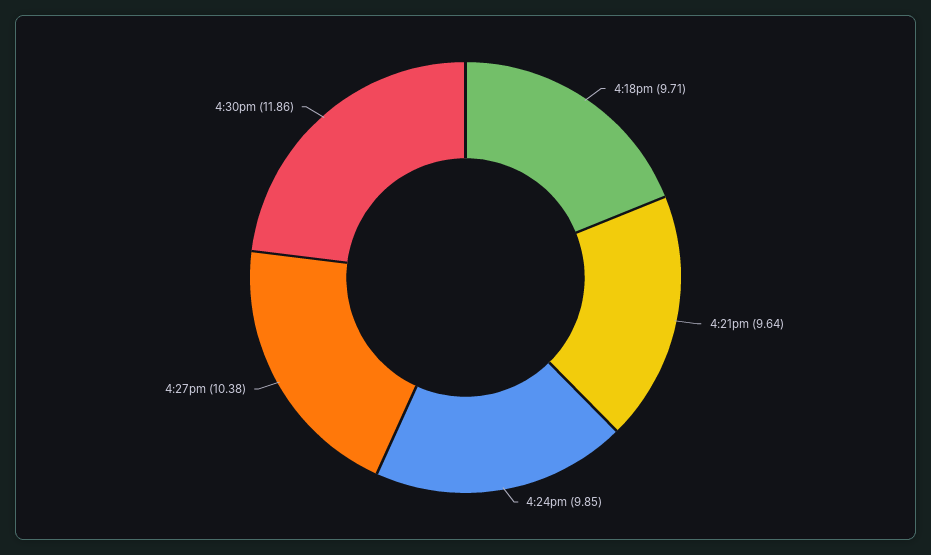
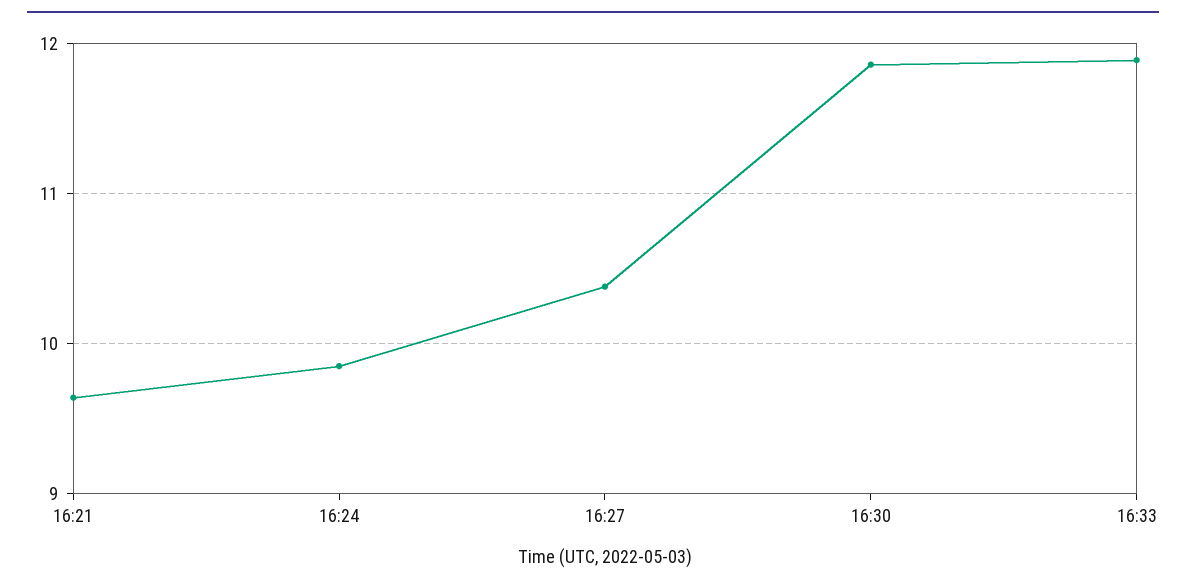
4:18pm: 9.71 -> none
16:33: none -> 11.9

